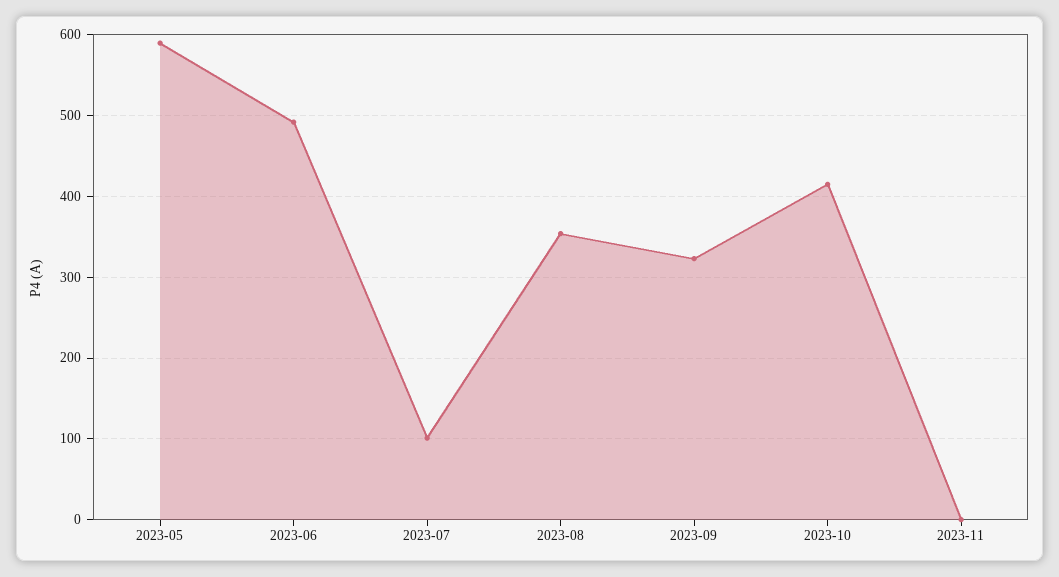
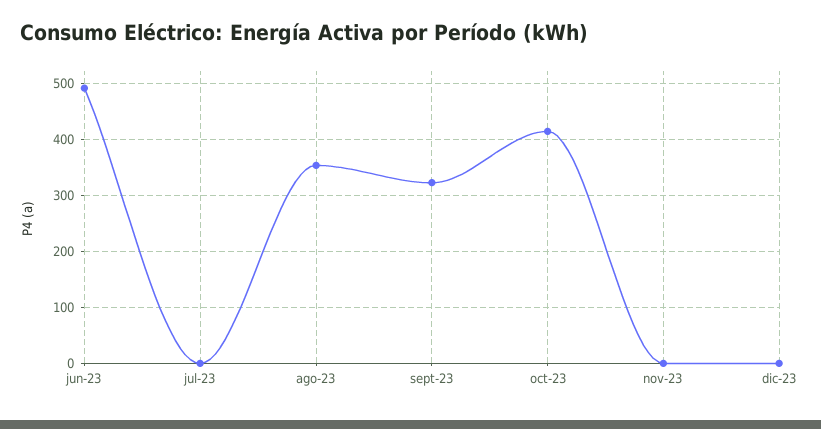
2023-05: 590 -> none
2023-07: 100 -> 0
dic-23: none -> 0

